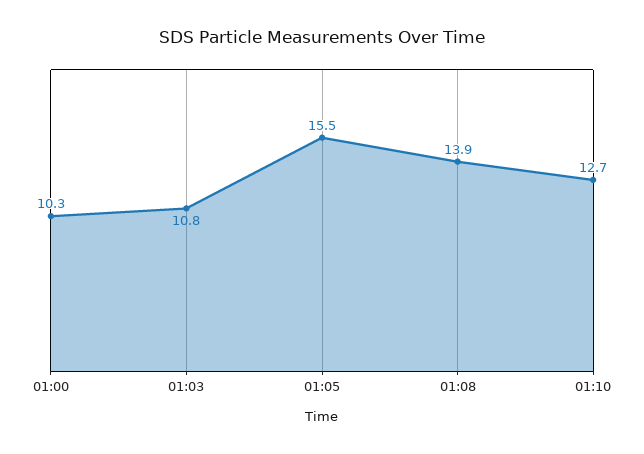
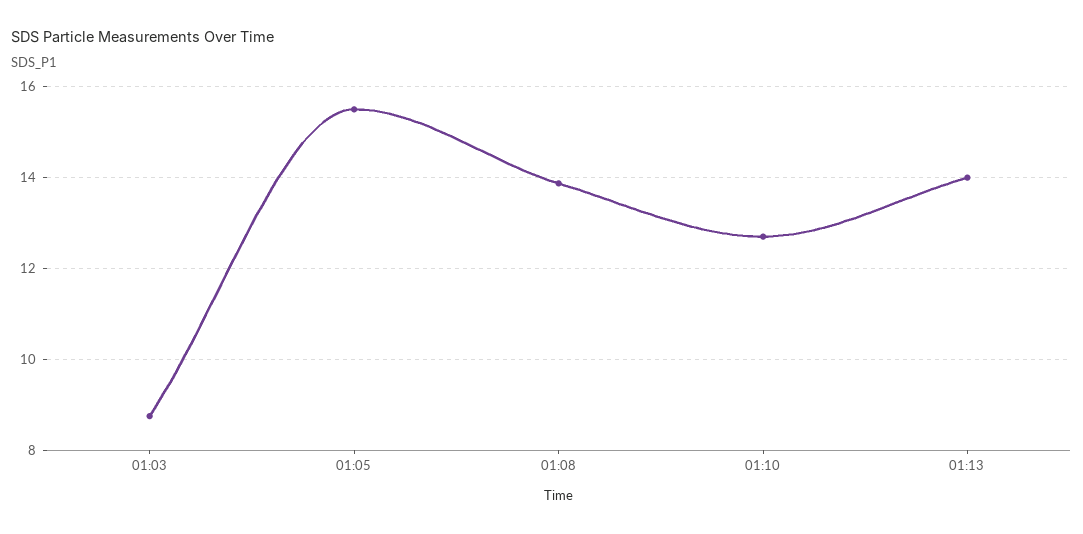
01:00: 10.3 -> none
01:03: 10.8 -> 8.8
01:13: none -> 14

